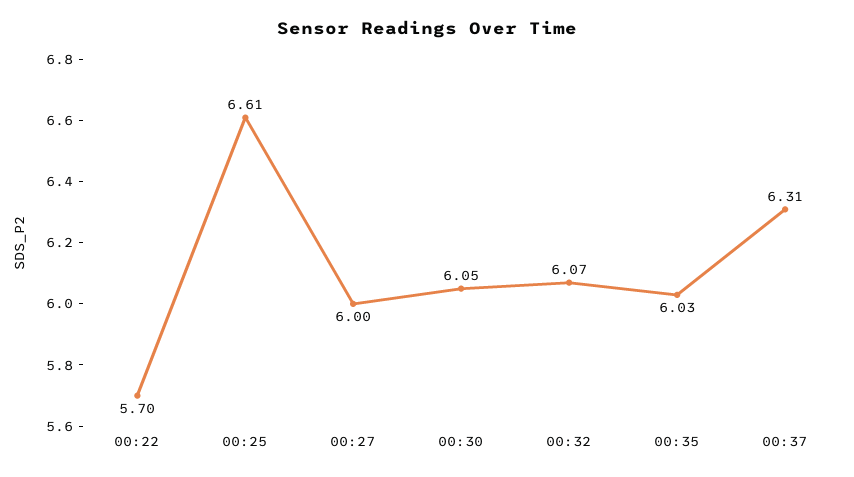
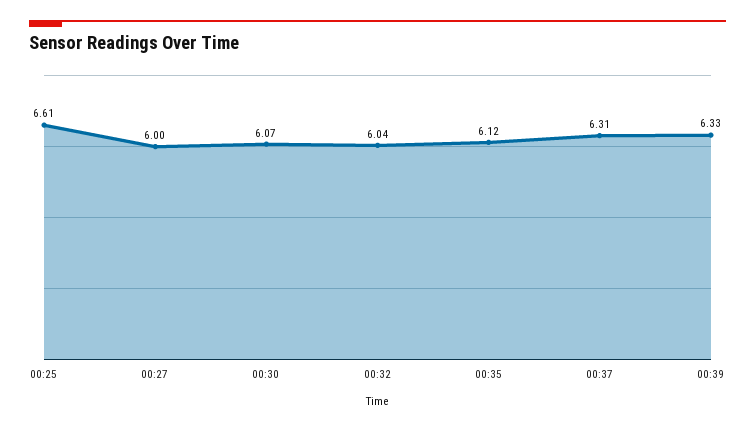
00:22: 5.7 -> none
00:30: 6.05 -> 6.07
00:32: 6.07 -> 6.04
00:35: 6.03 -> 6.12
00:39: none -> 6.33

